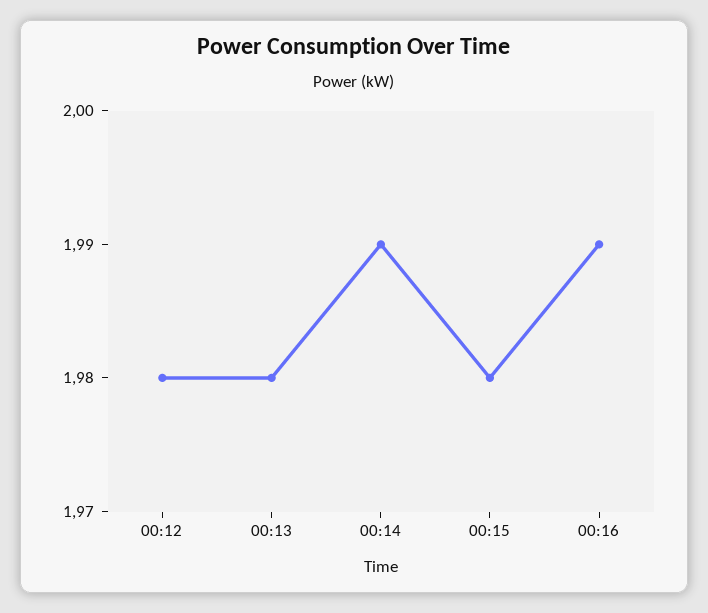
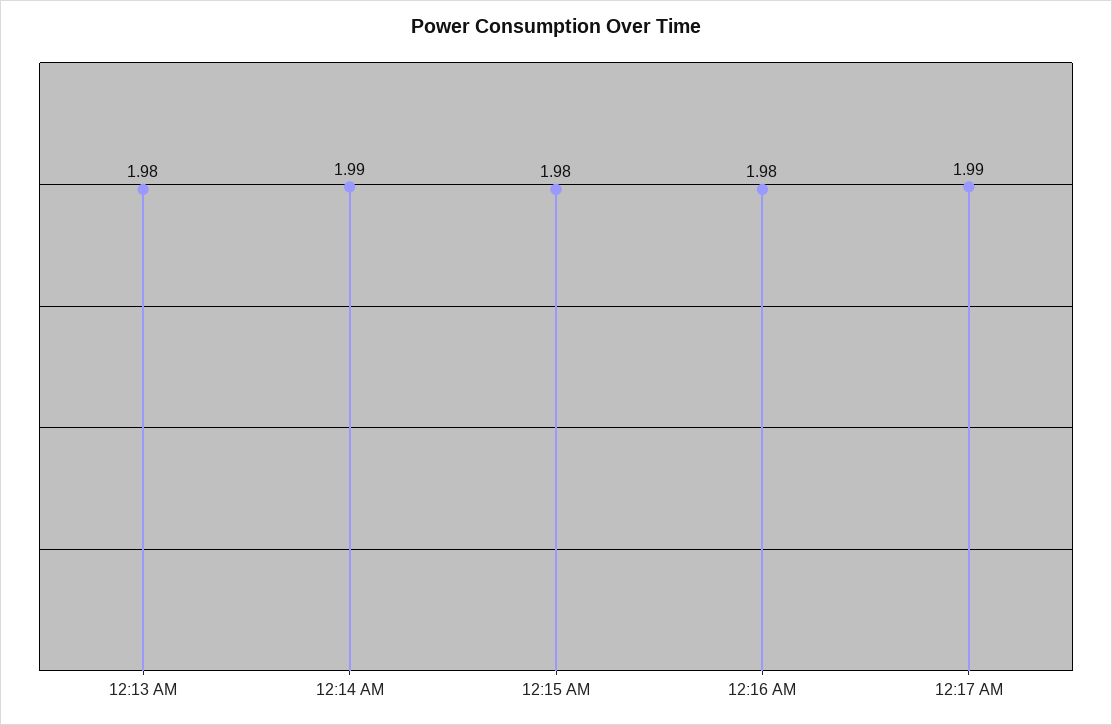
00:12: 1.98 -> none
00:16: 1.99 -> 1.98
12:17 AM: none -> 1.99

